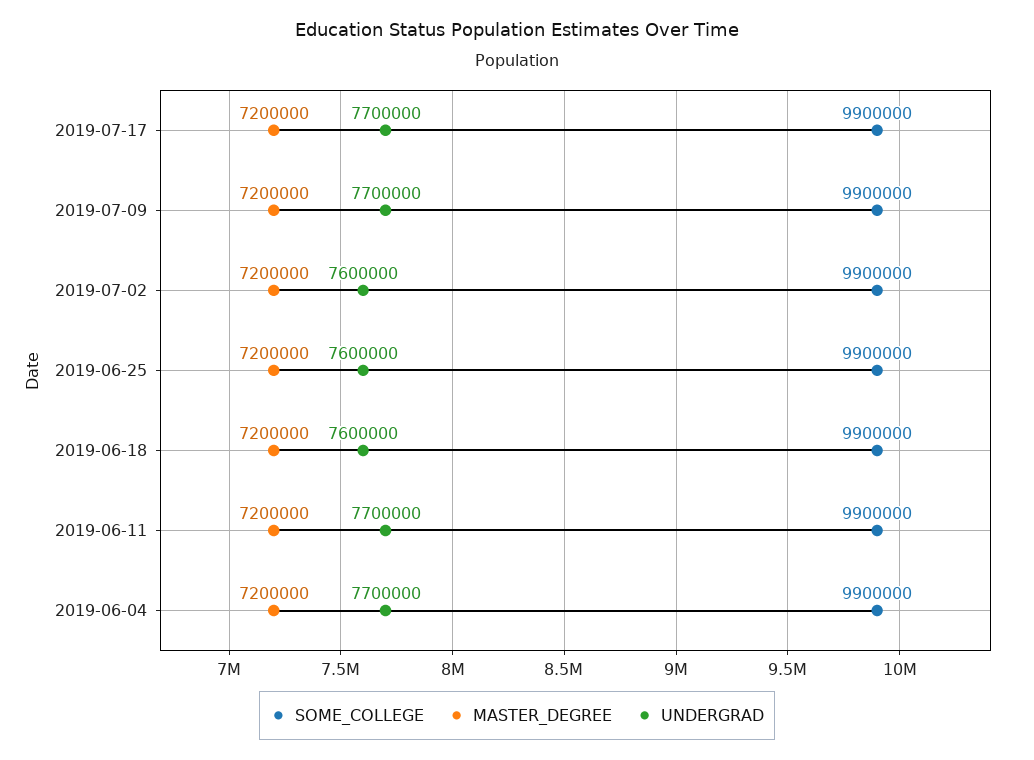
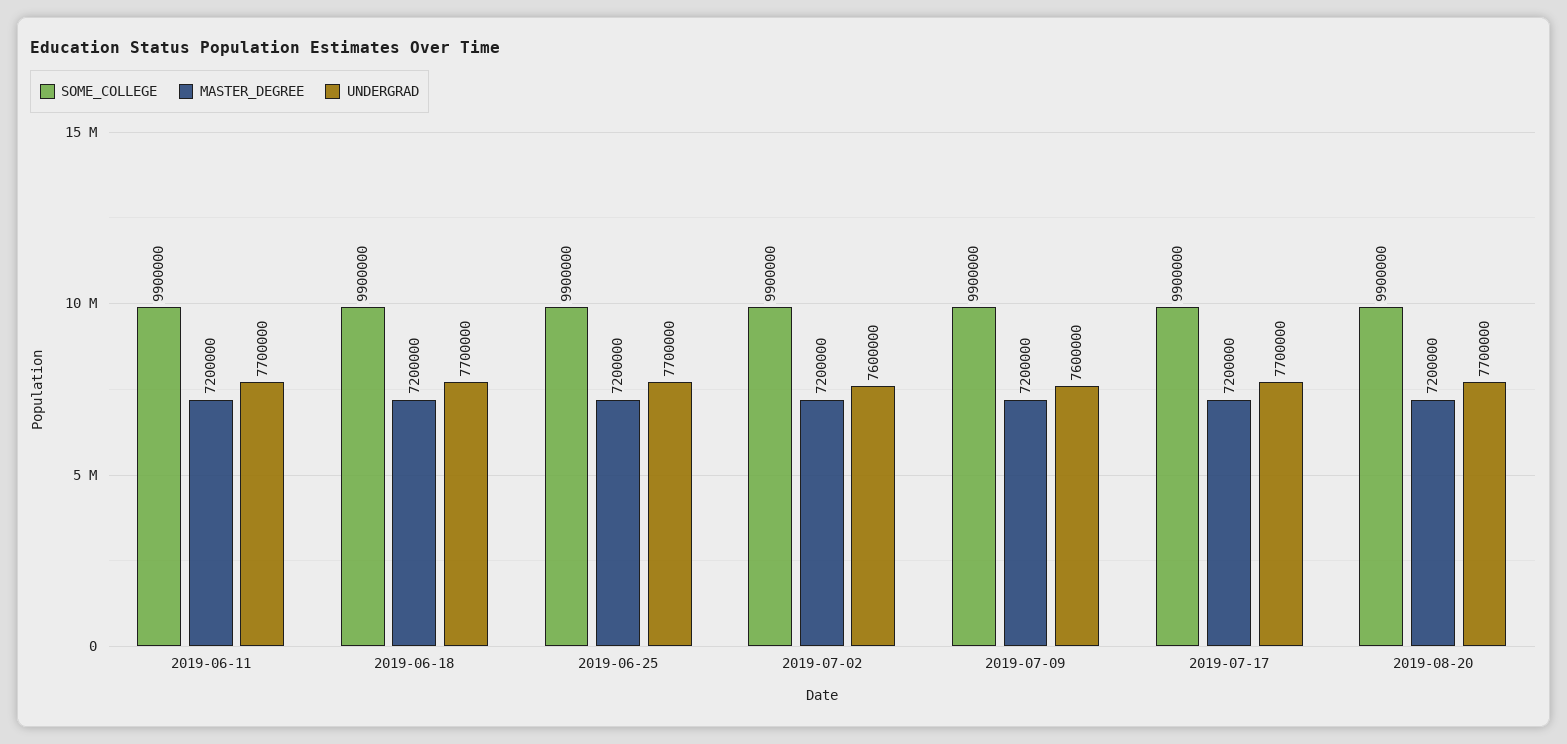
UNDERGRAD, 2019-07-09: 7700000 -> 7600000
UNDERGRAD, 2019-06-25: 7600000 -> 7700000
UNDERGRAD, 2019-06-18: 7600000 -> 7700000
SOME_COLLEGE, 2019-06-04: 9900000 -> none
MASTER_DEGREE, 2019-06-04: 7200000 -> none
UNDERGRAD, 2019-06-04: 7700000 -> none
SOME_COLLEGE, 2019-08-20: none -> 9900000
MASTER_DEGREE, 2019-08-20: none -> 7200000
UNDERGRAD, 2019-08-20: none -> 7700000

